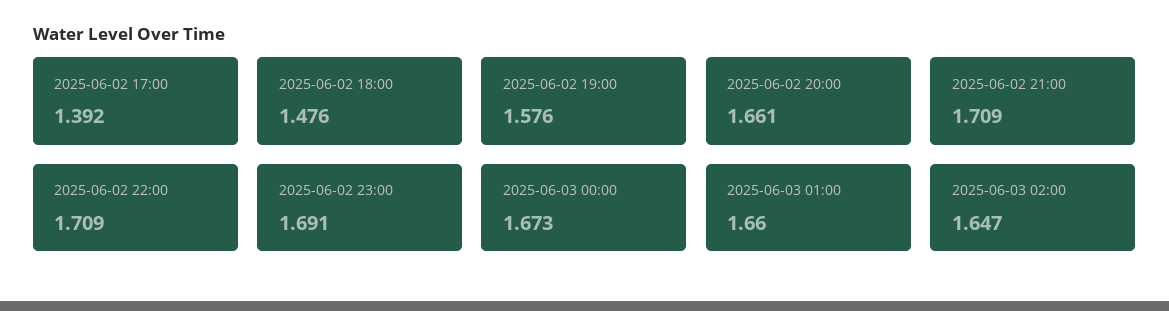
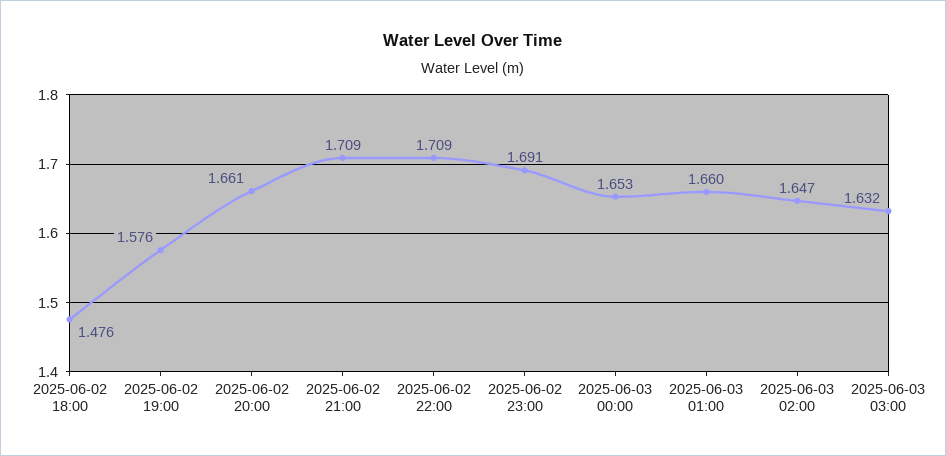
2025-06-02 17:00: 1.392 -> none
2025-06-03 00:00: 1.673 -> 1.653
2025-06-03 03:00: none -> 1.632

